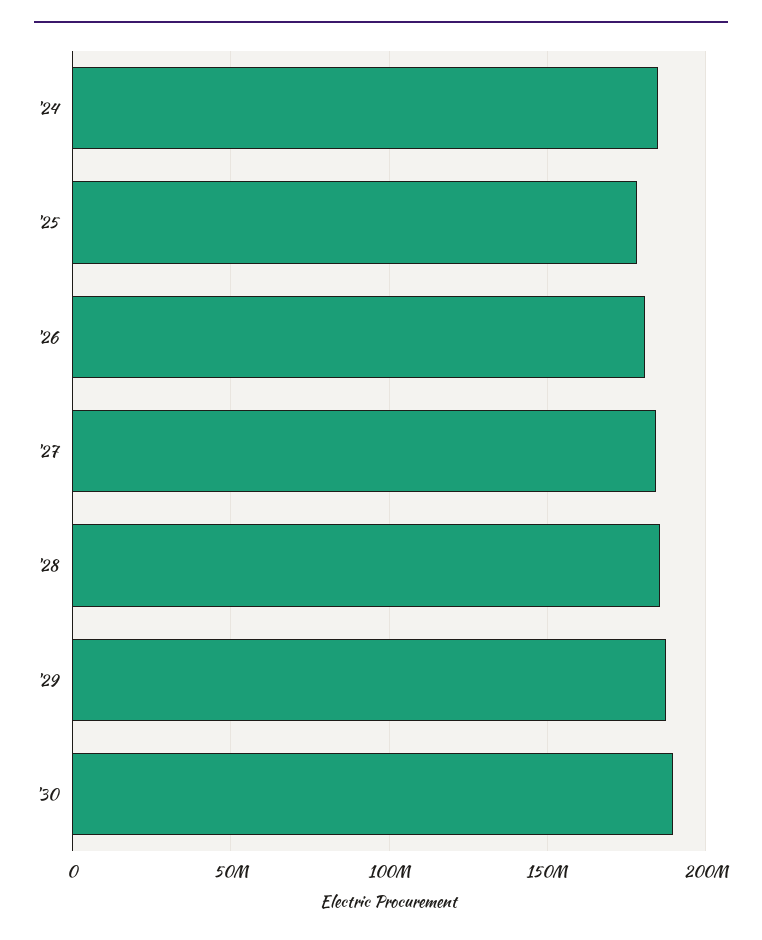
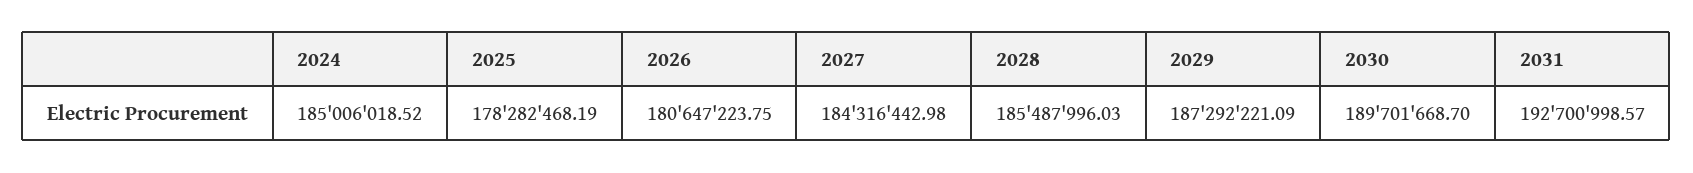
2031: none -> 192700998.57

